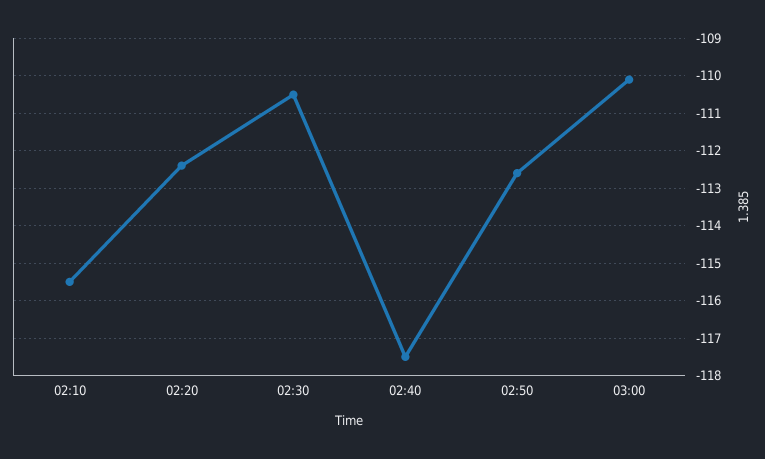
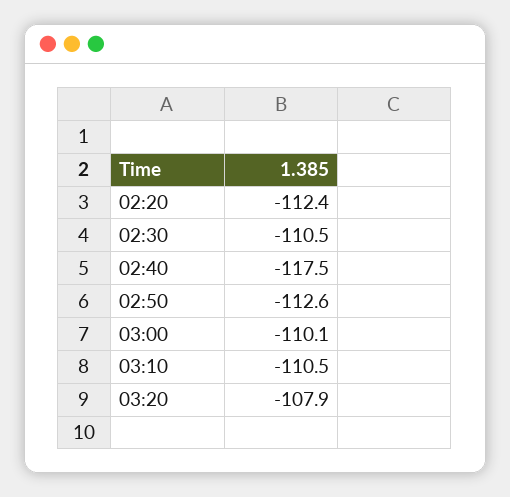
02:10: -115.5 -> none
03:10: none -> -110.5
03:20: none -> -107.9

